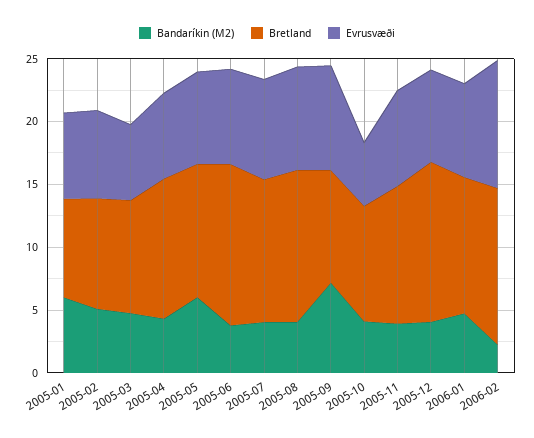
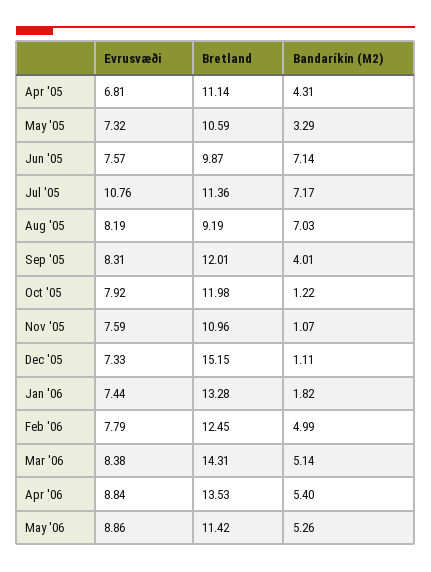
Bandaríkin (M2), 2005-01: 6 -> none
Bretland, 2005-01: 8 -> none
Evrusvæði, 2005-01: 7 -> none
Bandaríkin (M2), 2005-02: 5 -> none
Bretland, 2005-02: 9 -> none
Evrusvæði, 2005-02: 7 -> none
Bandaríkin (M2), 2005-03: 5 -> none
Bretland, 2005-03: 9 -> none
Evrusvæði, 2005-03: 6 -> none
Bandaríkin (M2), 2005-05: 6 -> 3.29
Bandaríkin (M2), 2005-06: 4 -> 7.14
Bretland, 2005-06: 13 -> 9.87
Bandaríkin (M2), 2005-07: 4 -> 7.17
Evrusvæði, 2005-07: 8 -> 10.76
Bandaríkin (M2), 2005-08: 4 -> 7.03
Bretland, 2005-08: 12 -> 9.19
Bandaríkin (M2), 2005-09: 7 -> 4.01
Bretland, 2005-09: 9 -> 12.01
Bandaríkin (M2), 2005-10: 4 -> 1.22
Bretland, 2005-10: 9 -> 11.98
Evrusvæði, 2005-10: 5 -> 7.92
Bandaríkin (M2), 2005-11: 4 -> 1.07
Bandaríkin (M2), 2005-12: 4 -> 1.11
Bretland, 2005-12: 13 -> 15.15
Bandaríkin (M2), 2006-01: 5 -> 1.82
Bretland, 2006-01: 11 -> 13.28
Bandaríkin (M2), 2006-02: 2 -> 4.99
Evrusvæði, 2006-02: 10 -> 7.79
Evrusvæði, Mar '06: none -> 8.38
Bretland, Mar '06: none -> 14.31
Bandaríkin (M2), Mar '06: none -> 5.14
Evrusvæði, Apr '06: none -> 8.84
Bretland, Apr '06: none -> 13.53
Bandaríkin (M2), Apr '06: none -> 5.4
Evrusvæði, May '06: none -> 8.86
Bretland, May '06: none -> 11.42
Bandaríkin (M2), May '06: none -> 5.26

